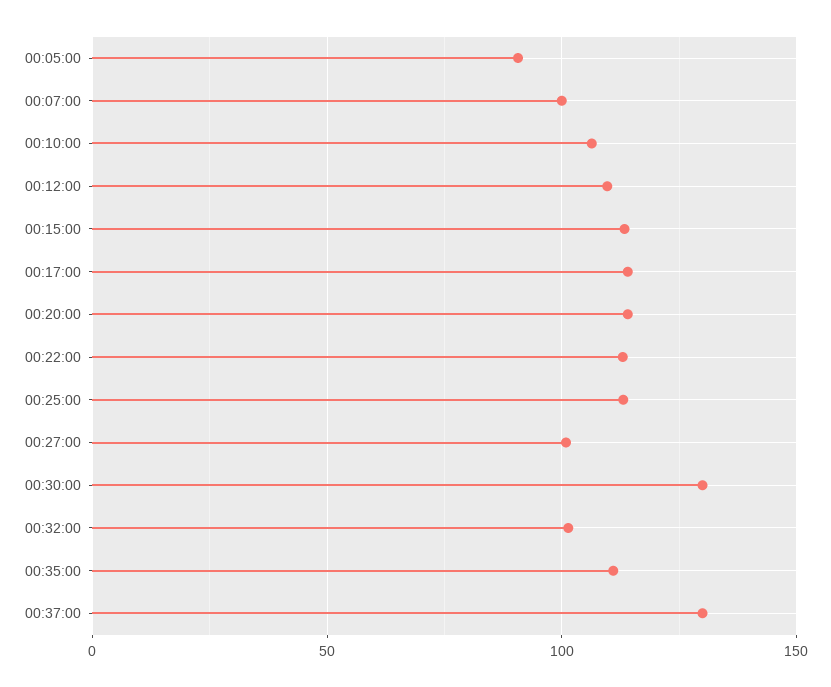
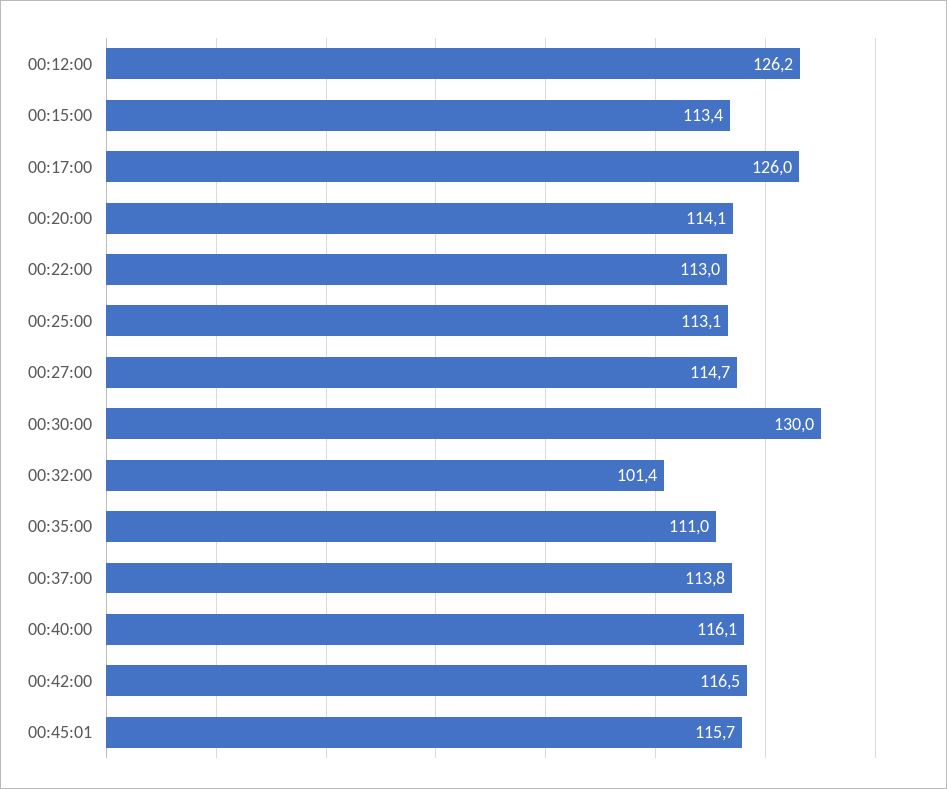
00:05:00: 90 -> none
00:07:00: 100 -> none
00:10:00: 105 -> none
00:12:00: 110 -> 126.2
00:17:00: 115 -> 126
00:27:00: 100 -> 114.7
00:37:00: 130 -> 113.8
00:40:00: none -> 116.1
00:42:00: none -> 116.5
00:45:01: none -> 115.7

